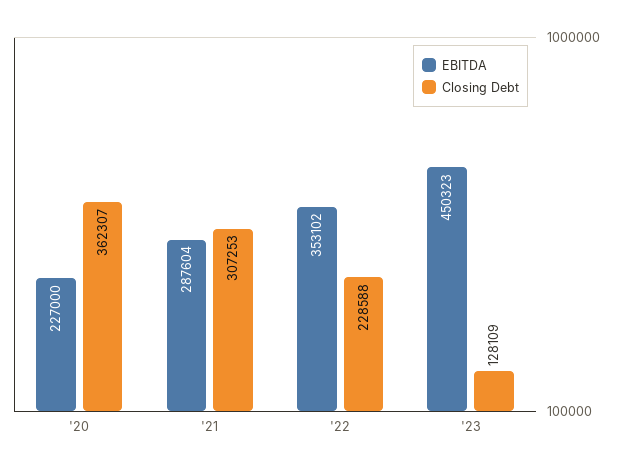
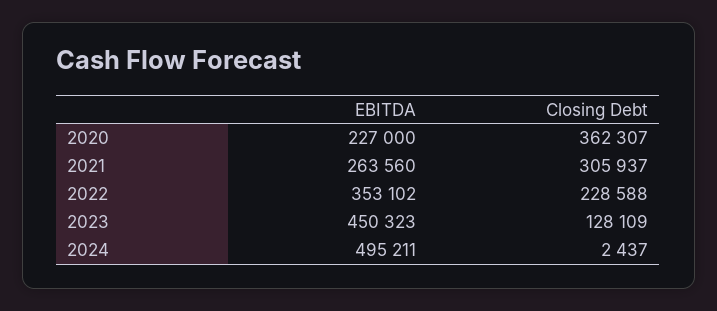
EBITDA, '21: 287604 -> 263560
Closing Debt, '21: 307253 -> 305937
EBITDA, 2024: none -> 495211
Closing Debt, 2024: none -> 2437

